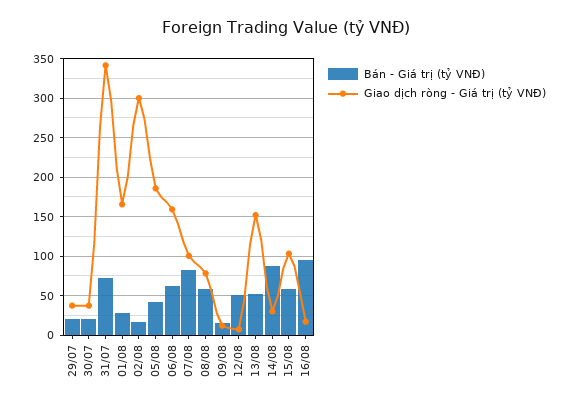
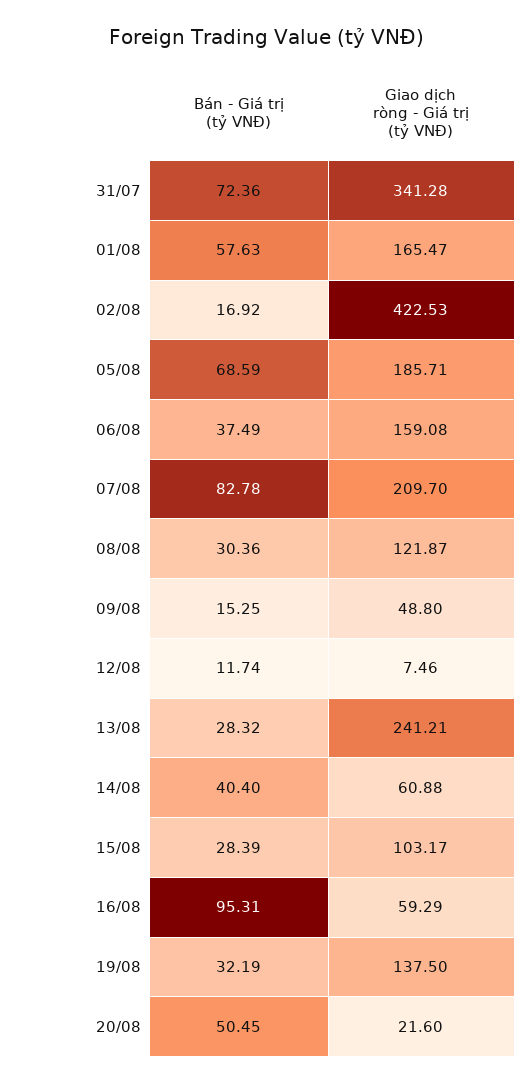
Bán - Giá trị (tỷ VNĐ), 29/07: 20 -> none
Giao dịch ròng - Giá trị (tỷ VNĐ), 29/07: 40 -> none
Bán - Giá trị (tỷ VNĐ), 30/07: 20 -> none
Giao dịch ròng - Giá trị (tỷ VNĐ), 30/07: 40 -> none
Bán - Giá trị (tỷ VNĐ), 01/08: 30 -> 57.63
Giao dịch ròng - Giá trị (tỷ VNĐ), 02/08: 300 -> 422.53
Bán - Giá trị (tỷ VNĐ), 05/08: 40 -> 68.59
Bán - Giá trị (tỷ VNĐ), 06/08: 60 -> 37.49
Giao dịch ròng - Giá trị (tỷ VNĐ), 07/08: 100 -> 209.7
Bán - Giá trị (tỷ VNĐ), 08/08: 60 -> 30.36
Giao dịch ròng - Giá trị (tỷ VNĐ), 08/08: 80 -> 121.87
Giao dịch ròng - Giá trị (tỷ VNĐ), 09/08: 10 -> 48.8
Bán - Giá trị (tỷ VNĐ), 12/08: 50 -> 11.74
Bán - Giá trị (tỷ VNĐ), 13/08: 50 -> 28.32
Giao dịch ròng - Giá trị (tỷ VNĐ), 13/08: 150 -> 241.21
Bán - Giá trị (tỷ VNĐ), 14/08: 90 -> 40.4
Giao dịch ròng - Giá trị (tỷ VNĐ), 14/08: 30 -> 60.88
Bán - Giá trị (tỷ VNĐ), 15/08: 60 -> 28.39
Giao dịch ròng - Giá trị (tỷ VNĐ), 16/08: 20 -> 59.29
Bán - Giá trị (tỷ VNĐ), 19/08: none -> 32.19
Giao dịch ròng - Giá trị (tỷ VNĐ), 19/08: none -> 137.5
Bán - Giá trị (tỷ VNĐ), 20/08: none -> 50.45
Giao dịch ròng - Giá trị (tỷ VNĐ), 20/08: none -> 21.6

